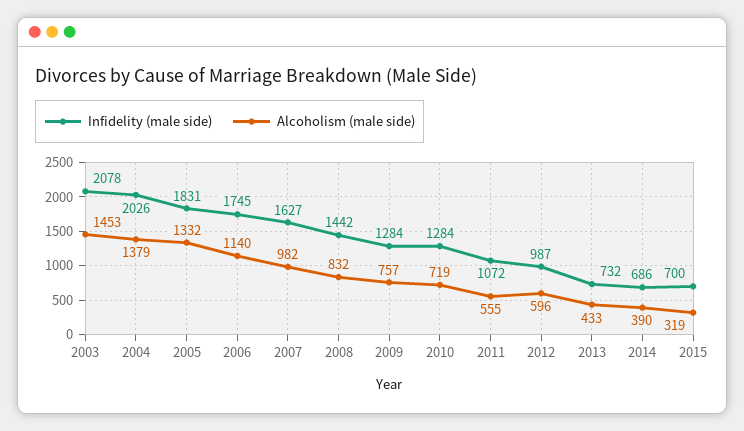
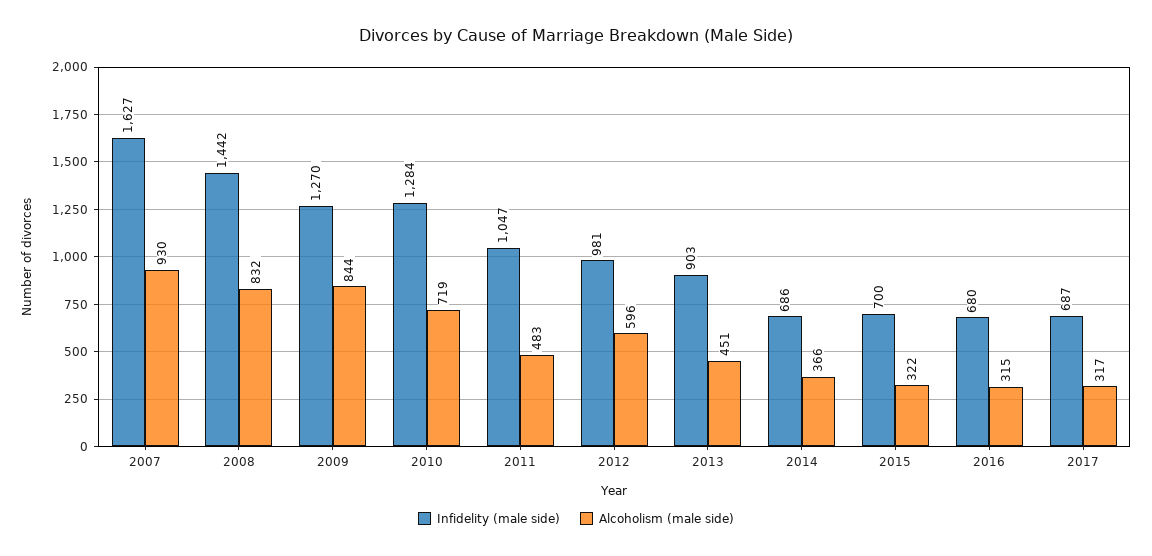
Infidelity (male side), 2003: 2078 -> none
Alcoholism (male side), 2003: 1453 -> none
Infidelity (male side), 2004: 2026 -> none
Alcoholism (male side), 2004: 1379 -> none
Infidelity (male side), 2005: 1831 -> none
Alcoholism (male side), 2005: 1332 -> none
Infidelity (male side), 2006: 1745 -> none
Alcoholism (male side), 2006: 1140 -> none
Alcoholism (male side), 2007: 982 -> 930
Infidelity (male side), 2009: 1284 -> 1270
Alcoholism (male side), 2009: 757 -> 844
Infidelity (male side), 2011: 1072 -> 1047
Alcoholism (male side), 2011: 555 -> 483
Infidelity (male side), 2012: 987 -> 981
Infidelity (male side), 2013: 732 -> 903
Alcoholism (male side), 2013: 433 -> 451
Alcoholism (male side), 2014: 390 -> 366
Alcoholism (male side), 2015: 319 -> 322
Infidelity (male side), 2016: none -> 680
Alcoholism (male side), 2016: none -> 315
Infidelity (male side), 2017: none -> 687
Alcoholism (male side), 2017: none -> 317

